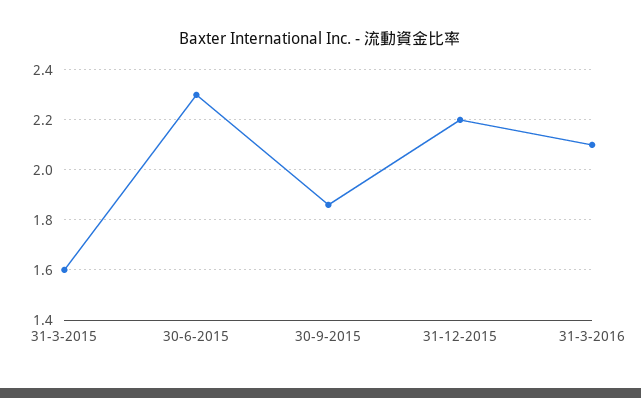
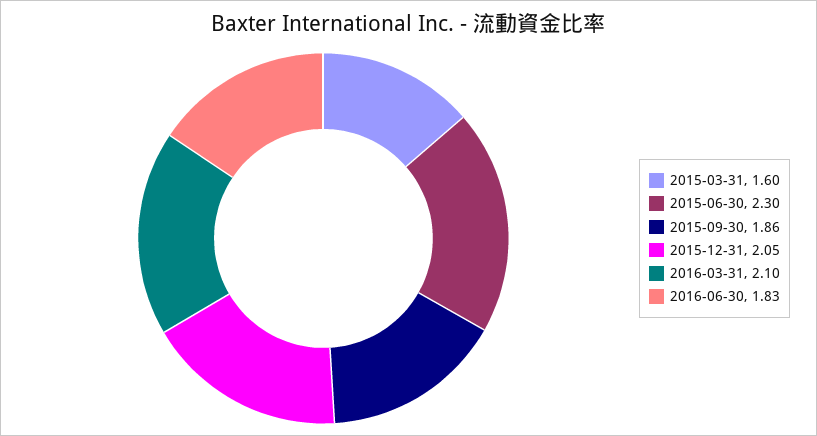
31-12-2015: 2.2 -> 2.05
2016-06-30: none -> 1.83

